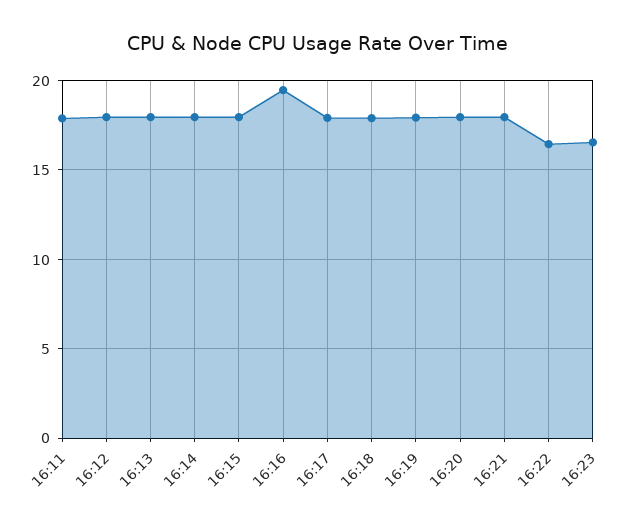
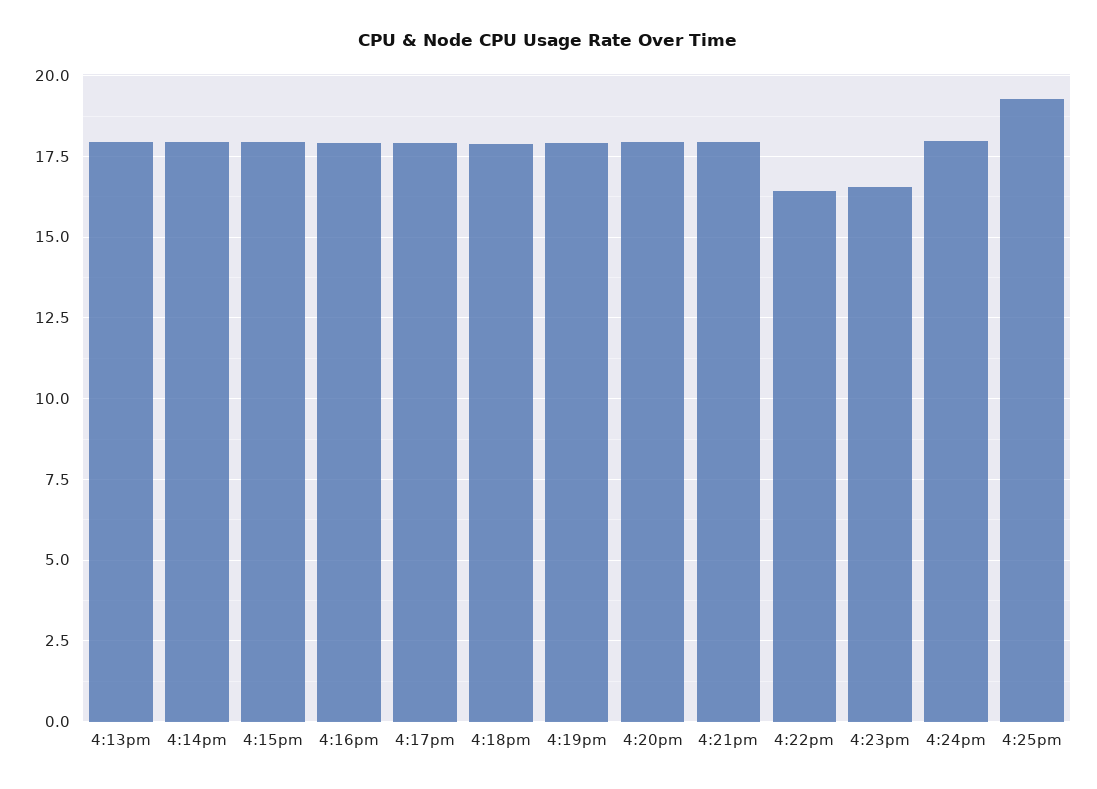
16:11: 18 -> none
16:12: 18 -> none
16:16: 19.5 -> 18
4:24pm: none -> 18
4:25pm: none -> 19.25

